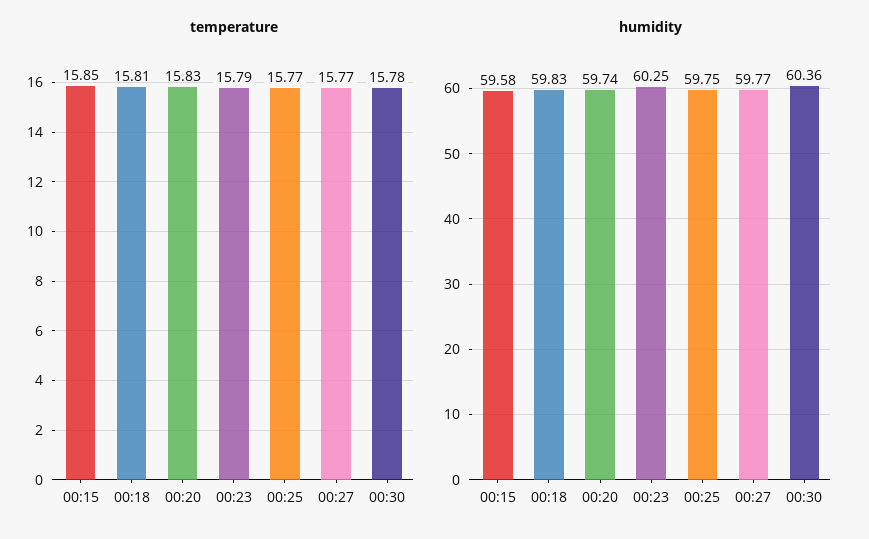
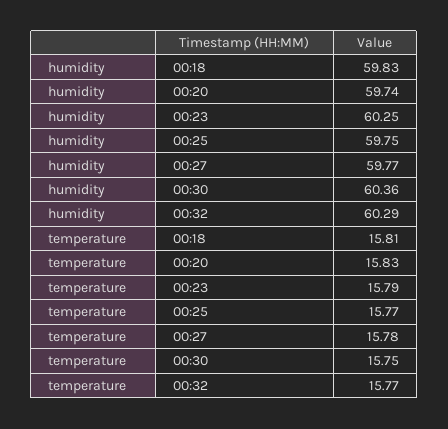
temperature, 00:15: 15.85 -> none
temperature, 00:27: 15.77 -> 15.78
temperature, 00:30: 15.78 -> 15.75
humidity, 00:15: 59.58 -> none
humidity, 00:32: none -> 60.29
temperature, 00:32: none -> 15.77

